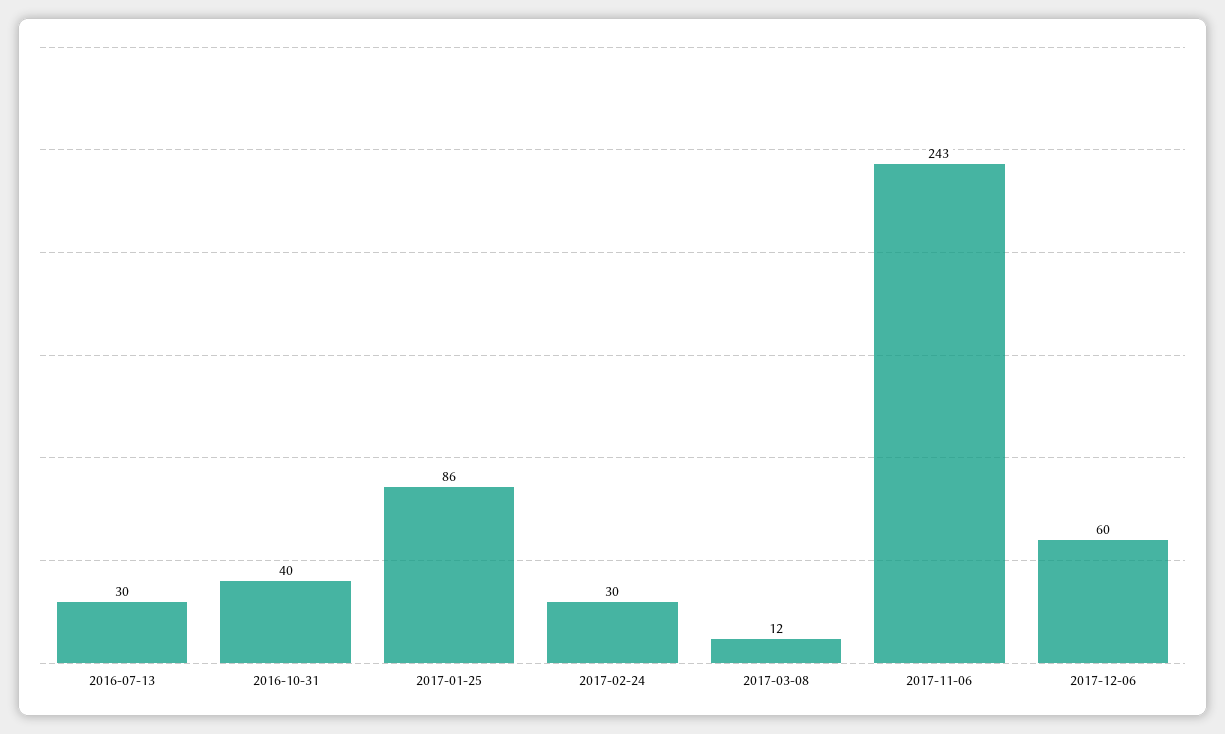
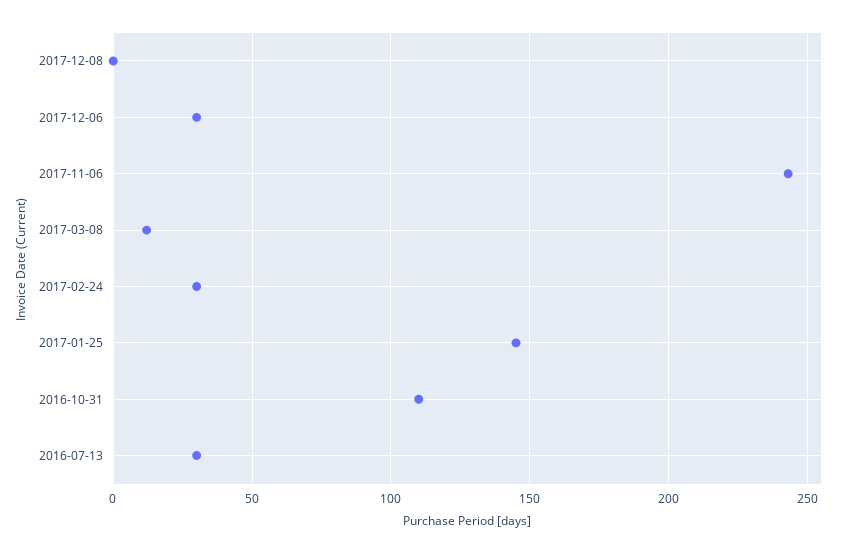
2016-10-31: 40 -> 110
2017-01-25: 86 -> 145
2017-12-06: 60 -> 30
2017-12-08: none -> 0

